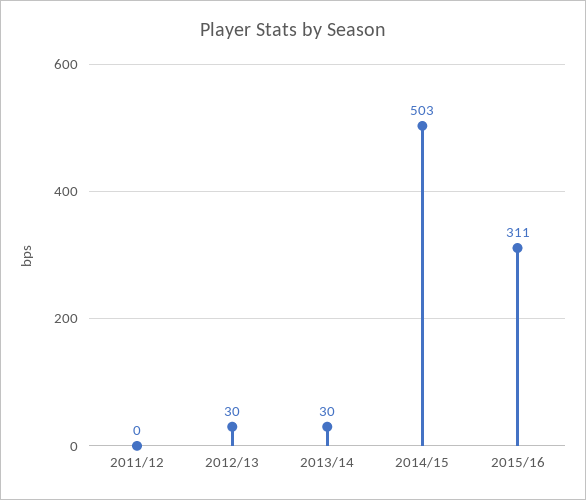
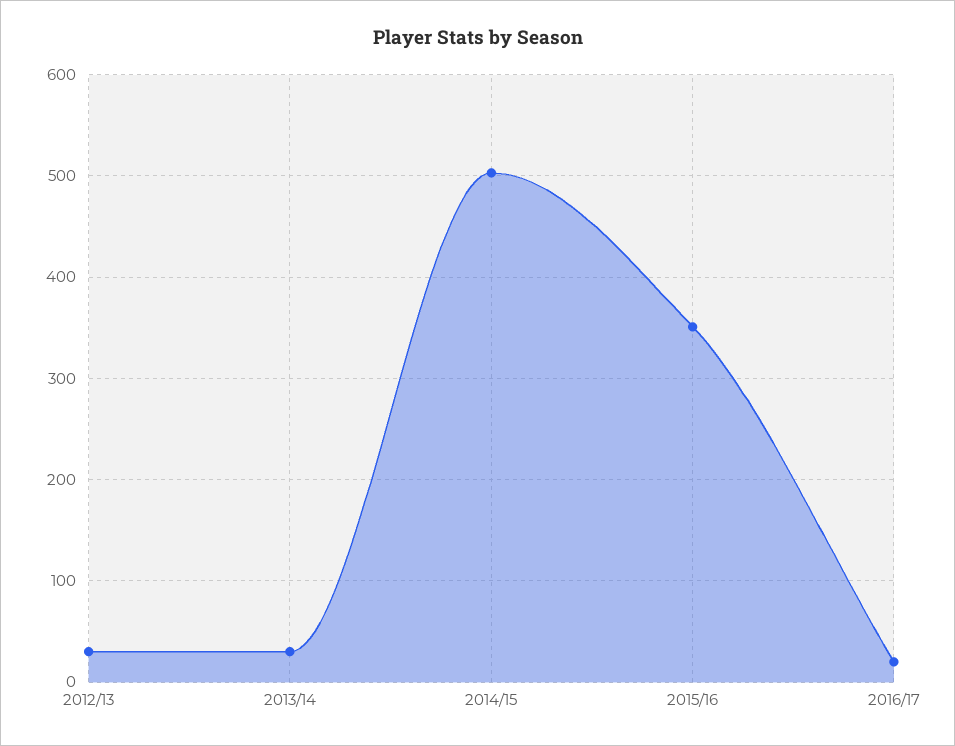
2011/12: 0 -> none
2015/16: 311 -> 350
2016/17: none -> 20

